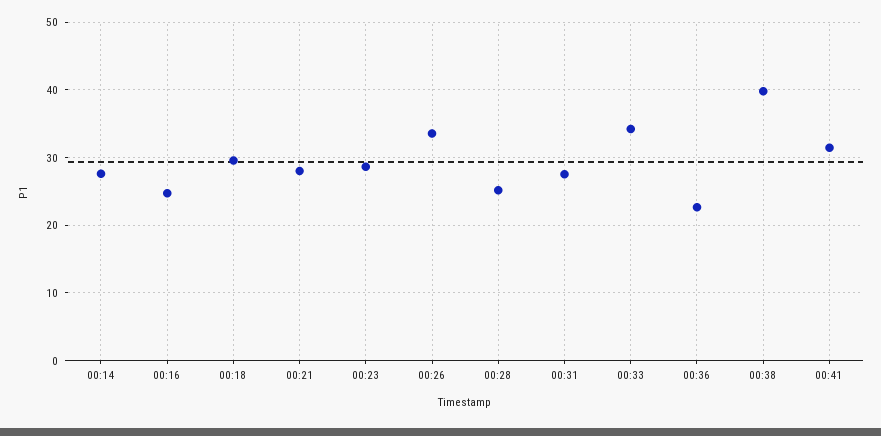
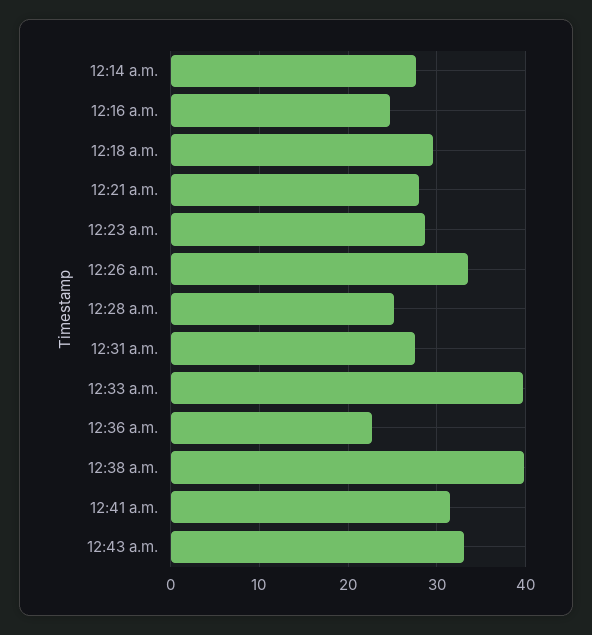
00:33: 34 -> 40
12:43 a.m.: none -> 33

